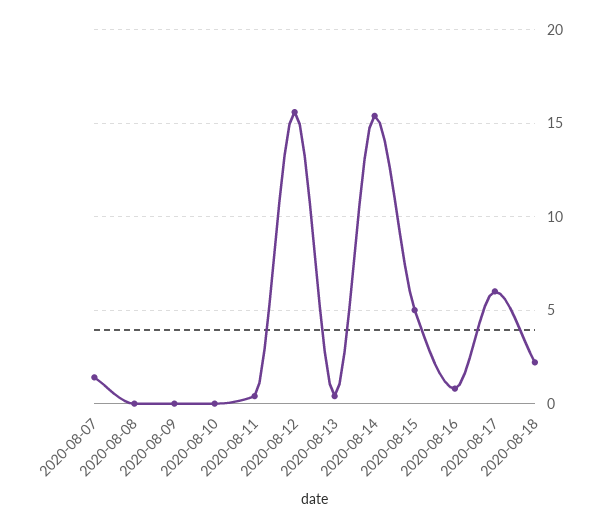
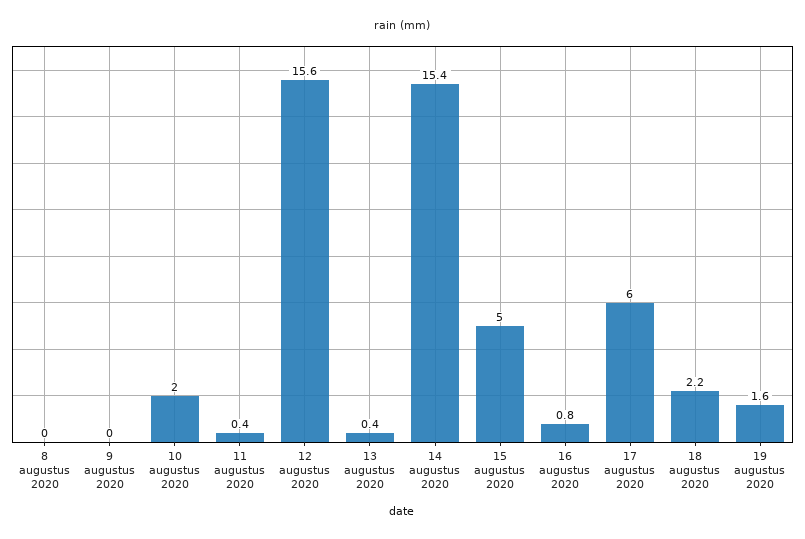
2020-08-07: 1.5 -> none
2020-08-10: 0 -> 2
19 augustus 2020: none -> 1.6

